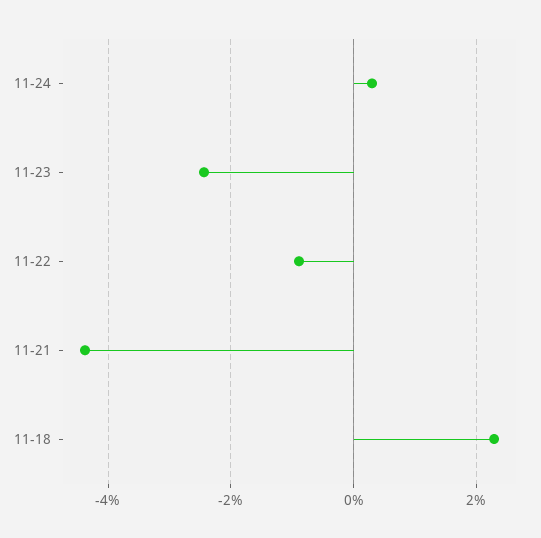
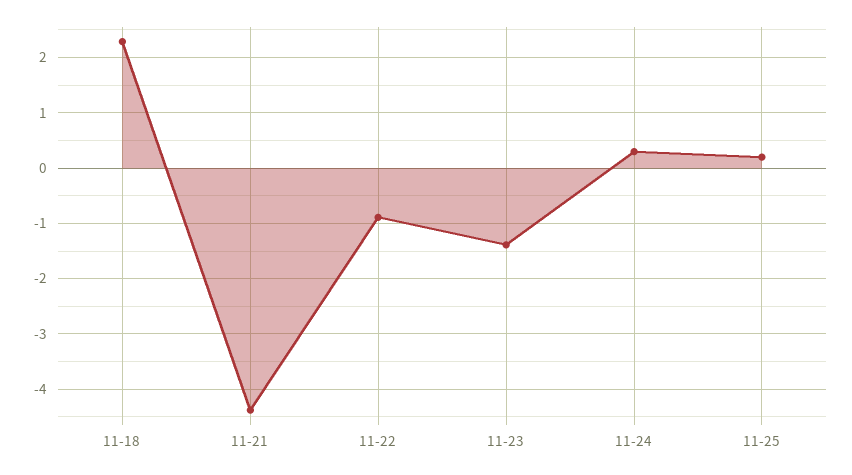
11-23: -2.4 -> -1.4
11-25: none -> 0.2

